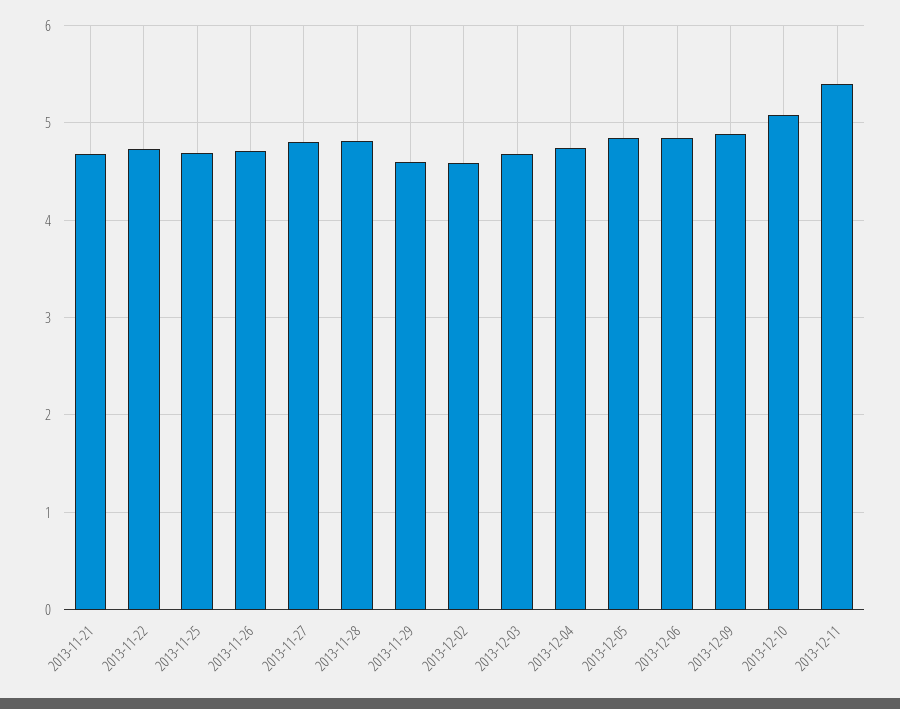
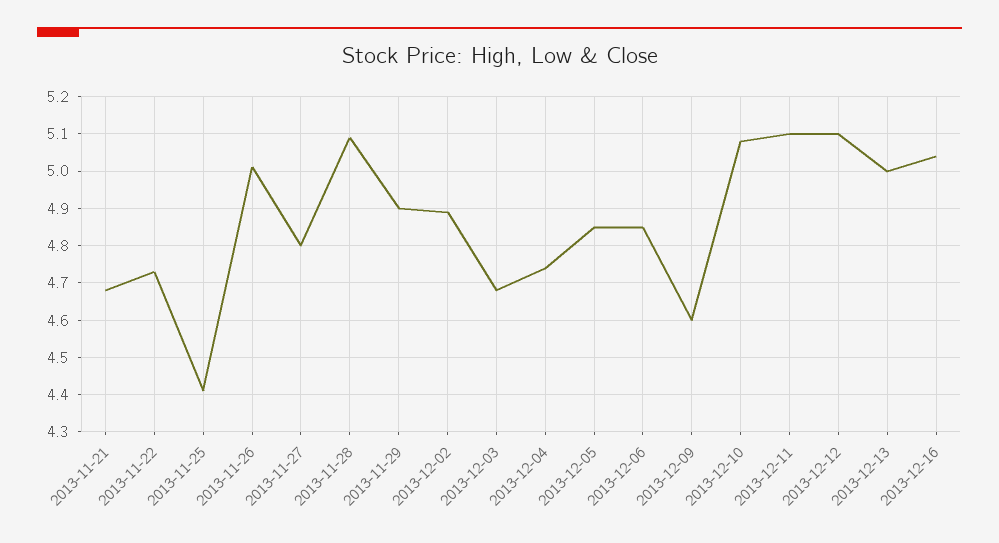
2013-11-25: 4.7 -> 4.4
2013-11-26: 4.7 -> 5
2013-11-28: 4.8 -> 5.1
2013-11-29: 4.6 -> 4.9
2013-12-02: 4.6 -> 4.9
2013-12-09: 4.9 -> 4.6
2013-12-11: 5.4 -> 5.1
2013-12-12: none -> 5.1
2013-12-13: none -> 5
2013-12-16: none -> 5.05

